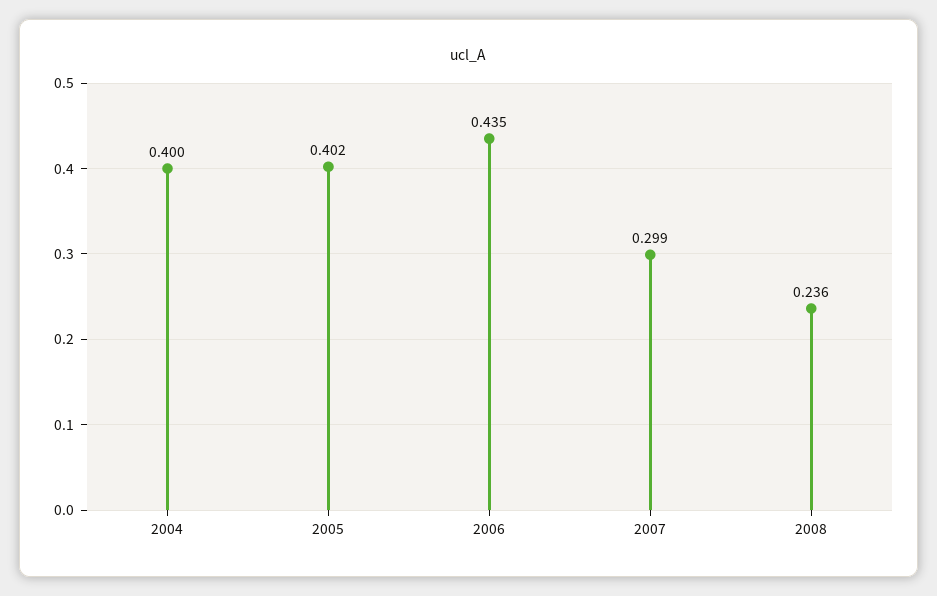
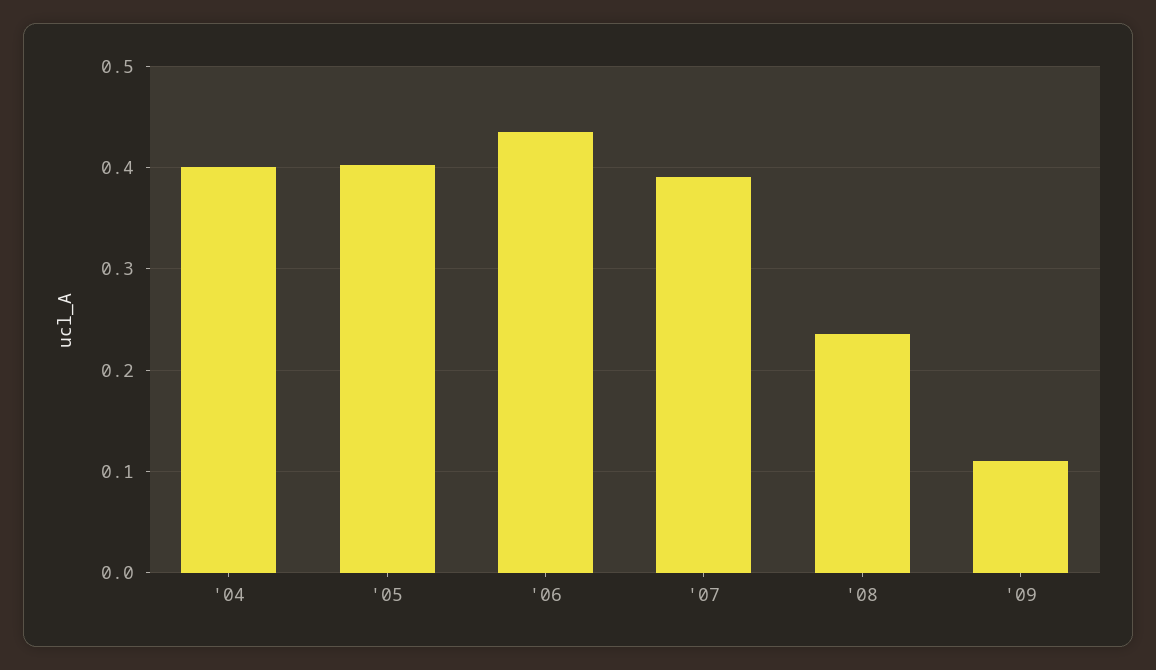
2007: 0.299 -> 0.39
'09: none -> 0.11

